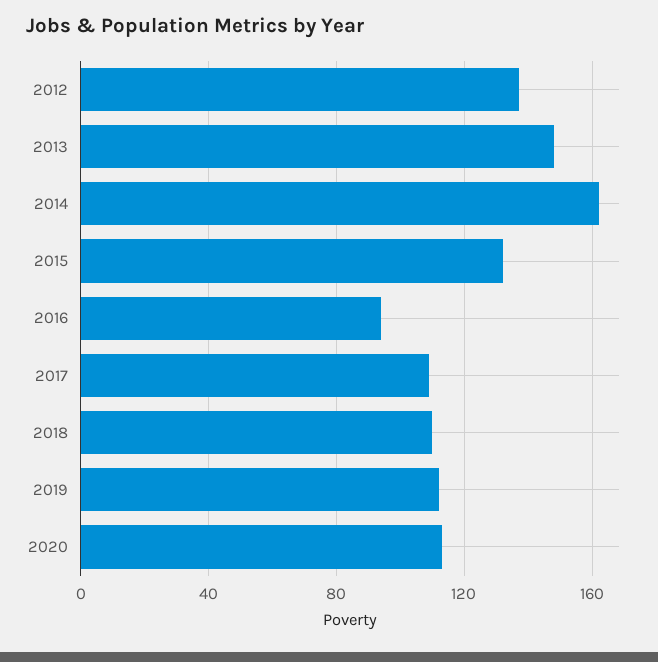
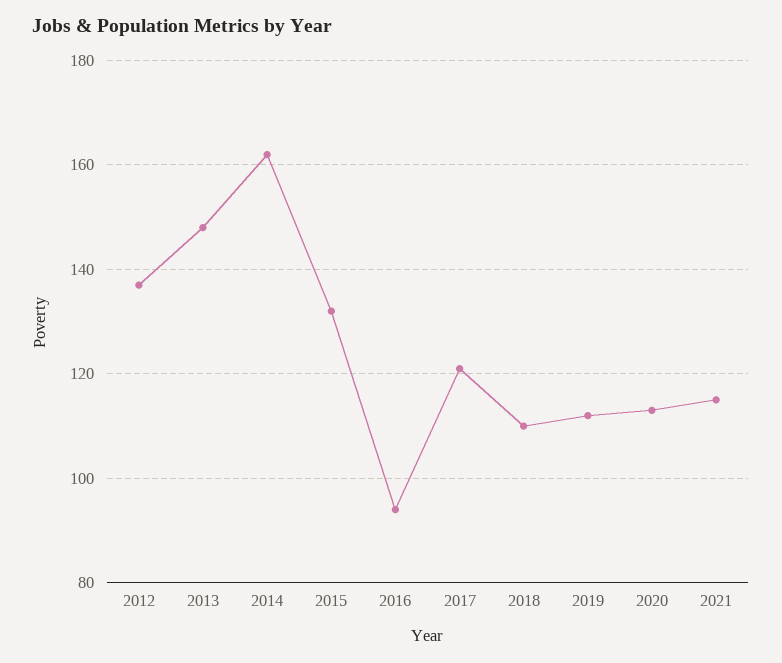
2017: 110 -> 120
2021: none -> 115

